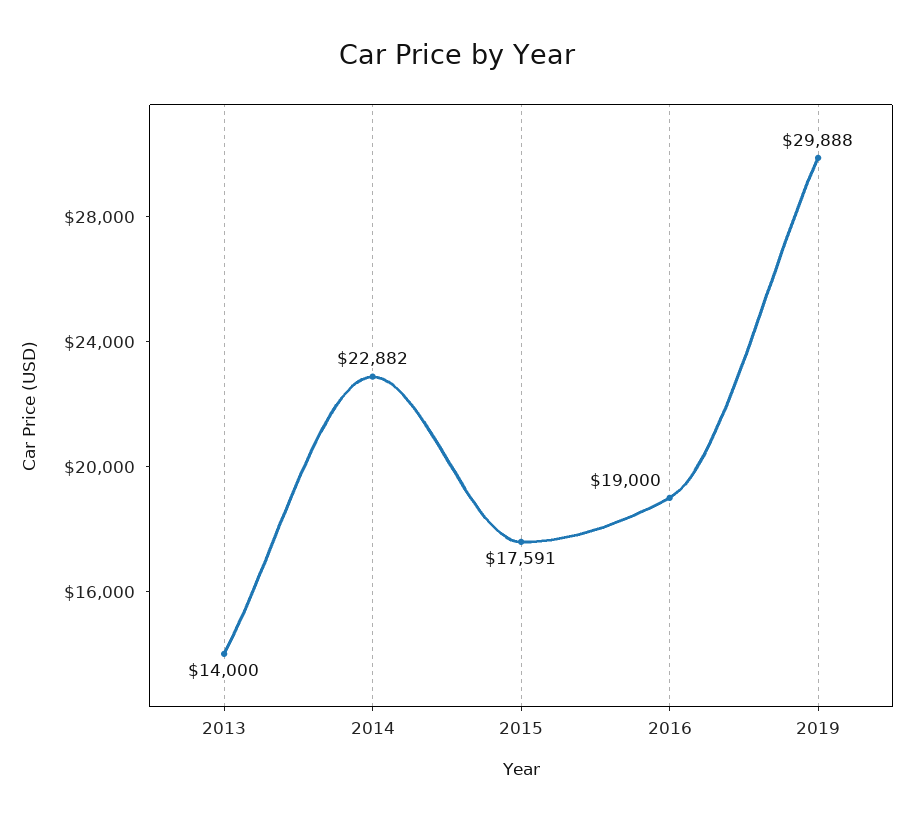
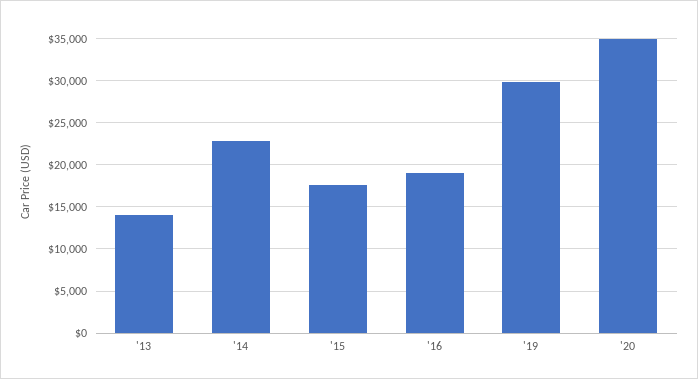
'20: none -> 35000

